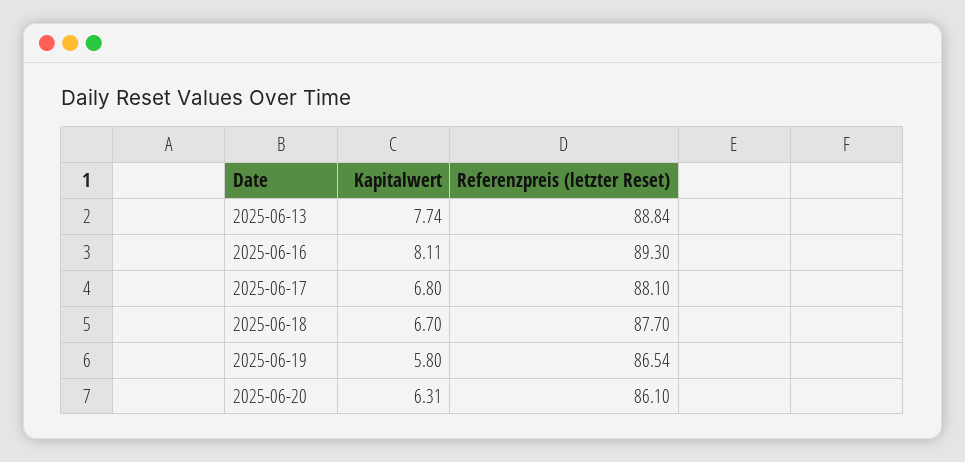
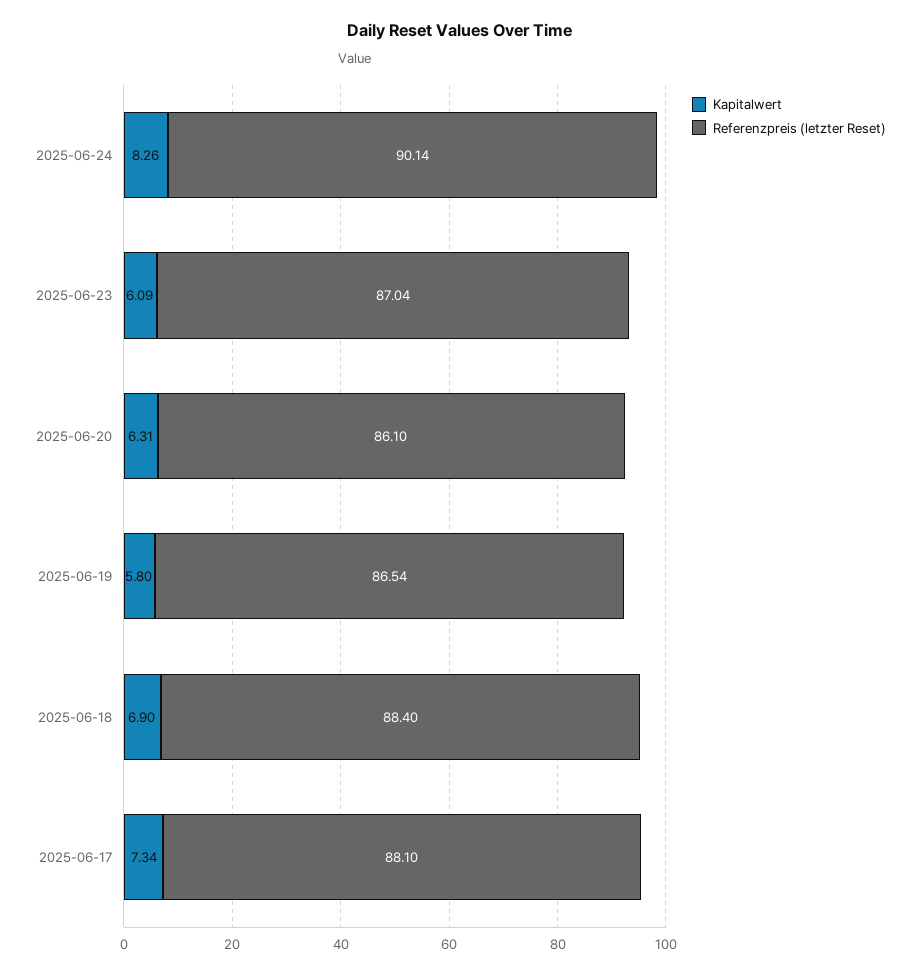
Kapitalwert, 2025-06-13: 7.74 -> none
Referenzpreis (letzter Reset), 2025-06-13: 88.84 -> none
Kapitalwert, 2025-06-16: 8.11 -> none
Referenzpreis (letzter Reset), 2025-06-16: 89.3 -> none
Kapitalwert, 2025-06-17: 6.8 -> 7.34
Kapitalwert, 2025-06-18: 6.7 -> 6.9
Referenzpreis (letzter Reset), 2025-06-18: 87.7 -> 88.4
Kapitalwert, 2025-06-24: none -> 8.26
Referenzpreis (letzter Reset), 2025-06-24: none -> 90.14
Kapitalwert, 2025-06-23: none -> 6.09
Referenzpreis (letzter Reset), 2025-06-23: none -> 87.04

